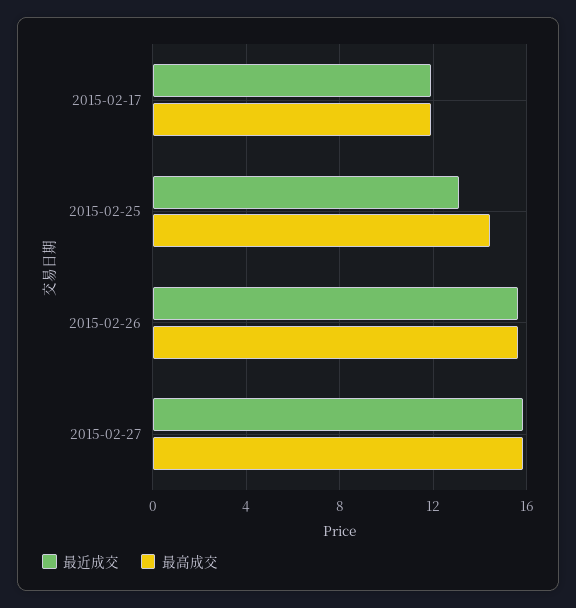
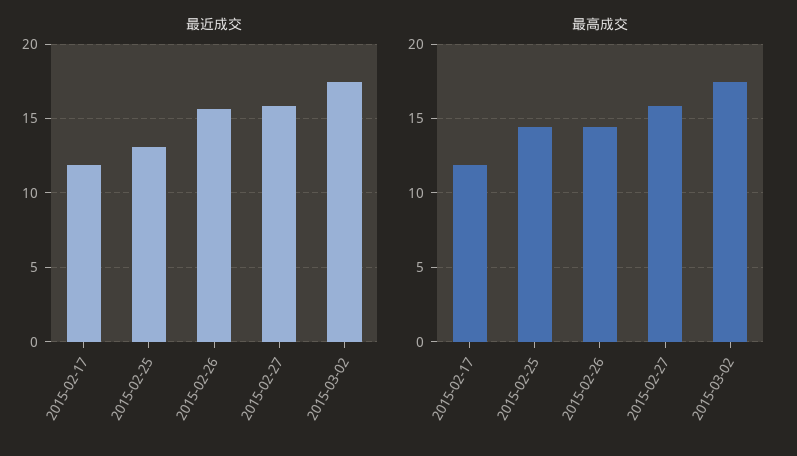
最高成交, 2015-02-26: 15.5 -> 14.5
最近成交, 2015-03-02: none -> 17.5
最高成交, 2015-03-02: none -> 17.5

